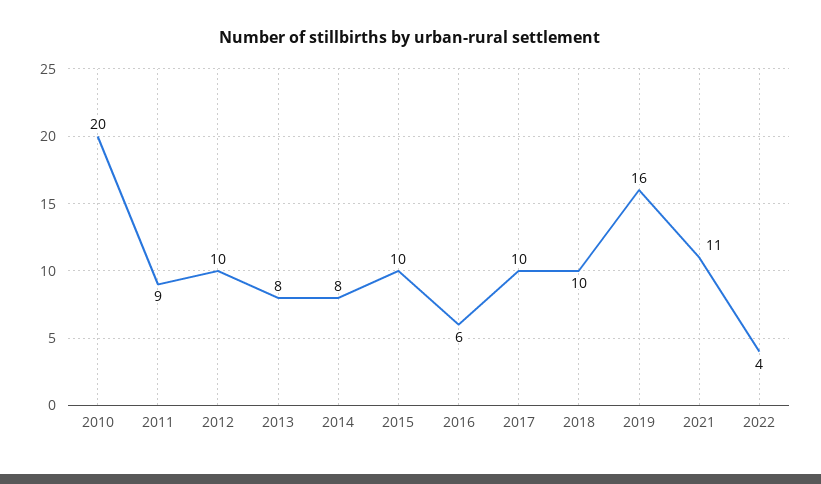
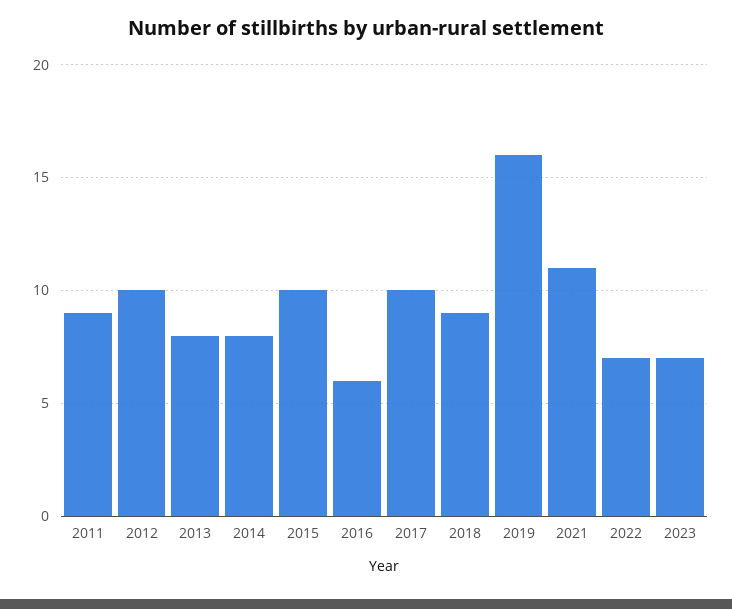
2010: 20 -> none
2018: 10 -> 9
2022: 4 -> 7
2023: none -> 7

